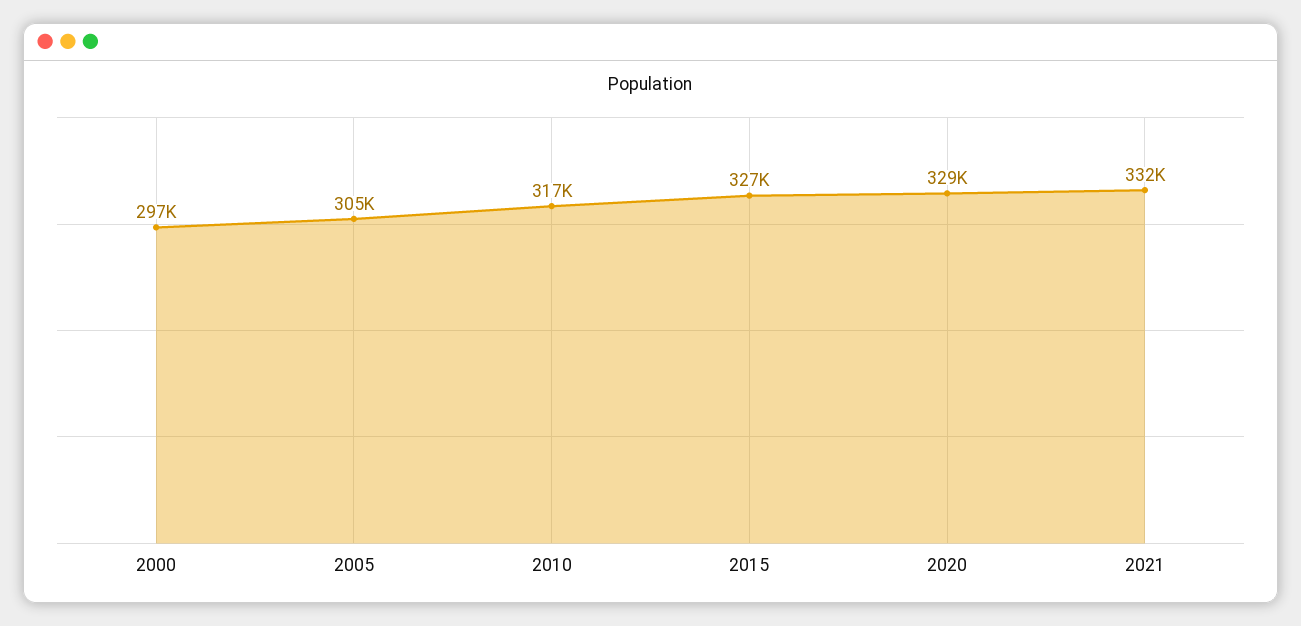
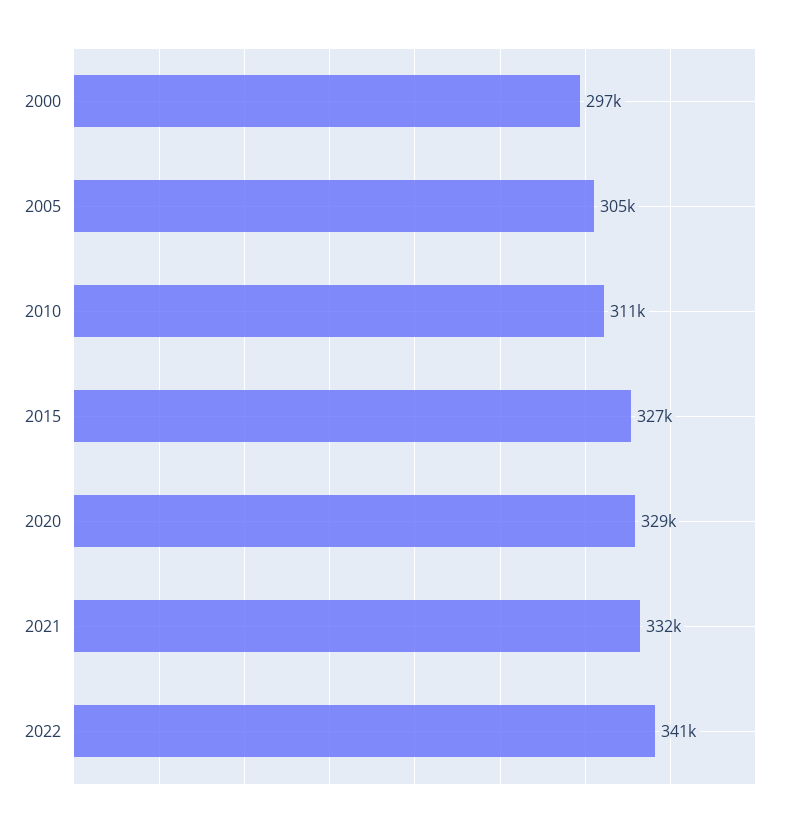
2010: 317000 -> 311000
2022: none -> 341000

